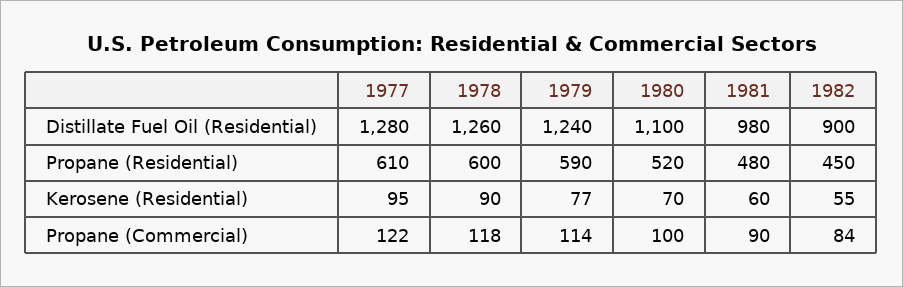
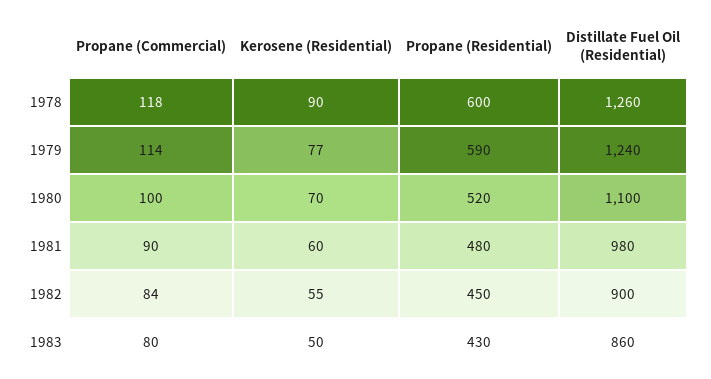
1977, Distillate Fuel Oil (Residential): 1280 -> none
1977, Propane (Residential): 610 -> none
1977, Kerosene (Residential): 95 -> none
1977, Propane (Commercial): 122 -> none
1983, Propane (Commercial): none -> 80
1983, Kerosene (Residential): none -> 50
1983, Propane (Residential): none -> 430
1983, Distillate Fuel Oil (Residential): none -> 860

